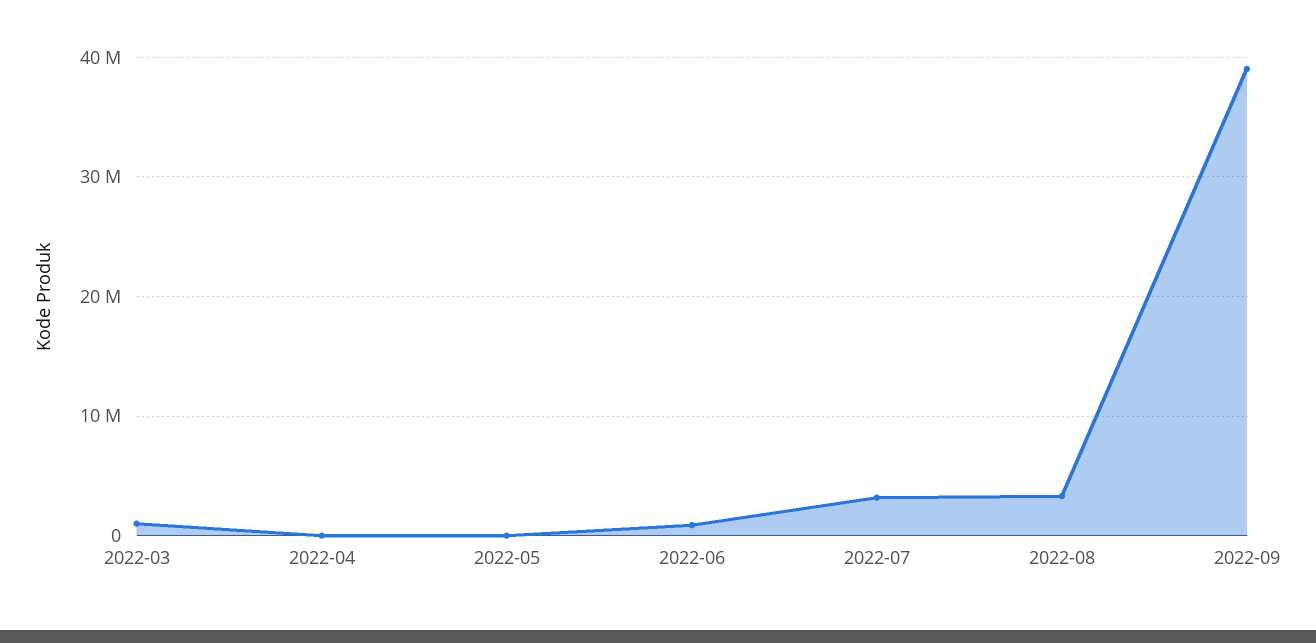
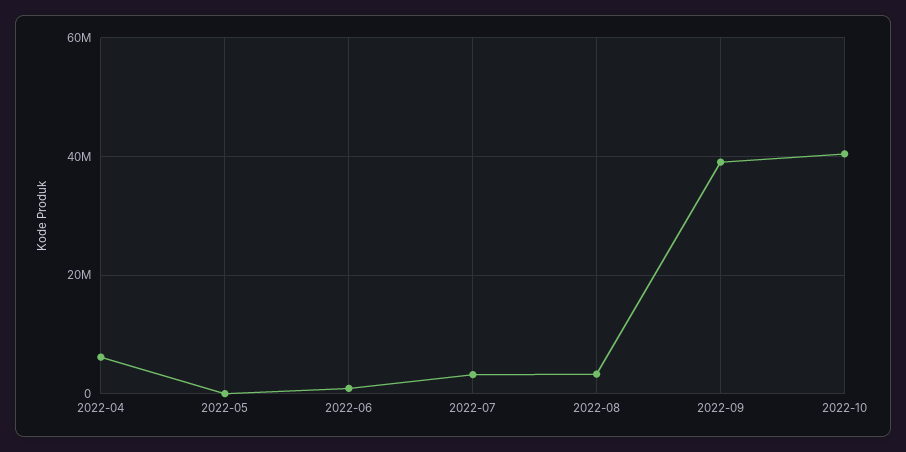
2022-03: 1000000 -> none
2022-04: 0 -> 6000000
2022-10: none -> 40000000

